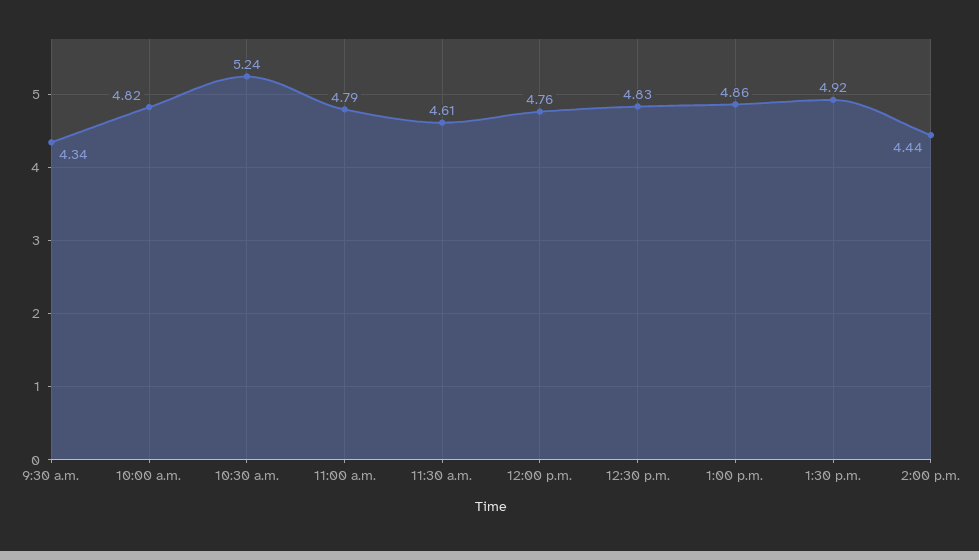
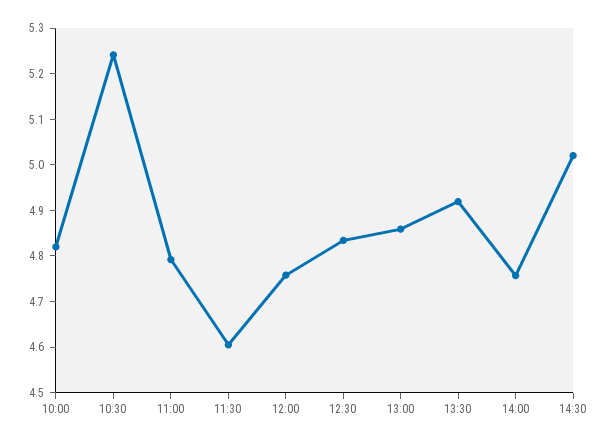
9:30 a.m.: 4.34 -> none
2:00 p.m.: 4.44 -> 4.76
14:30: none -> 5.02

